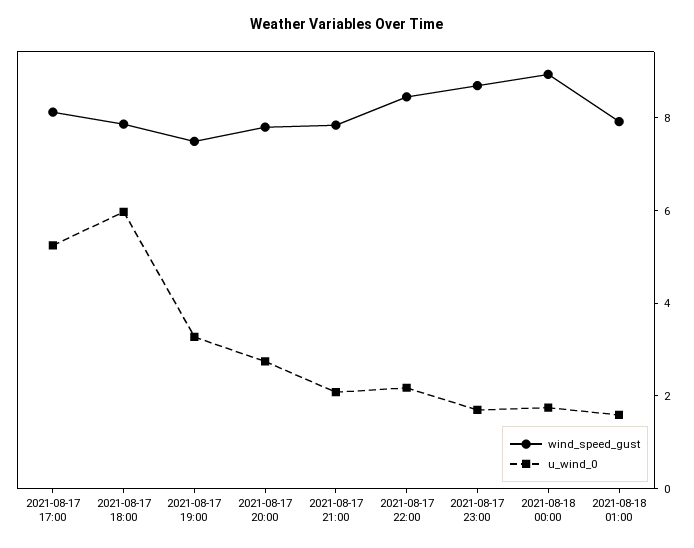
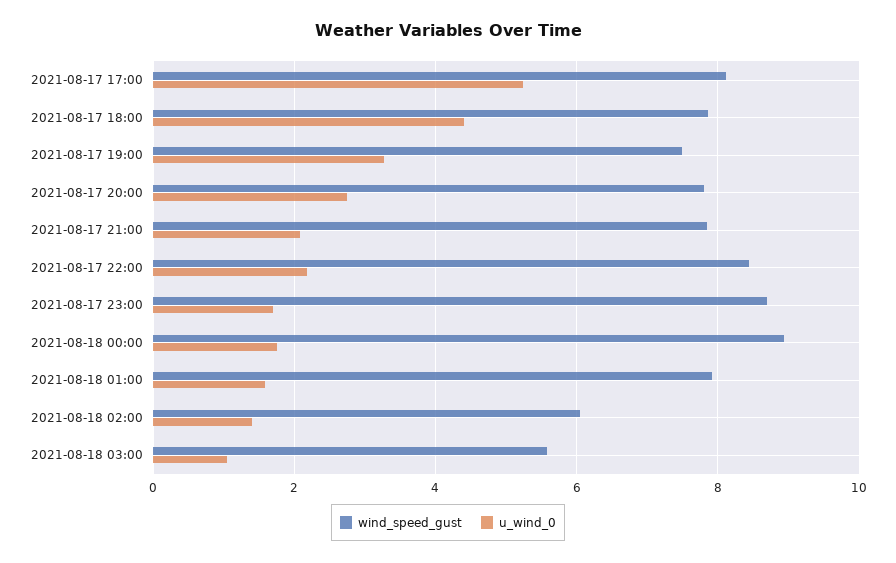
u_wind_0, 2021-08-17 18:00: 6 -> 4.4
wind_speed_gust, 2021-08-18 02:00: none -> 6
u_wind_0, 2021-08-18 02:00: none -> 1.4
wind_speed_gust, 2021-08-18 03:00: none -> 5.6
u_wind_0, 2021-08-18 03:00: none -> 1

